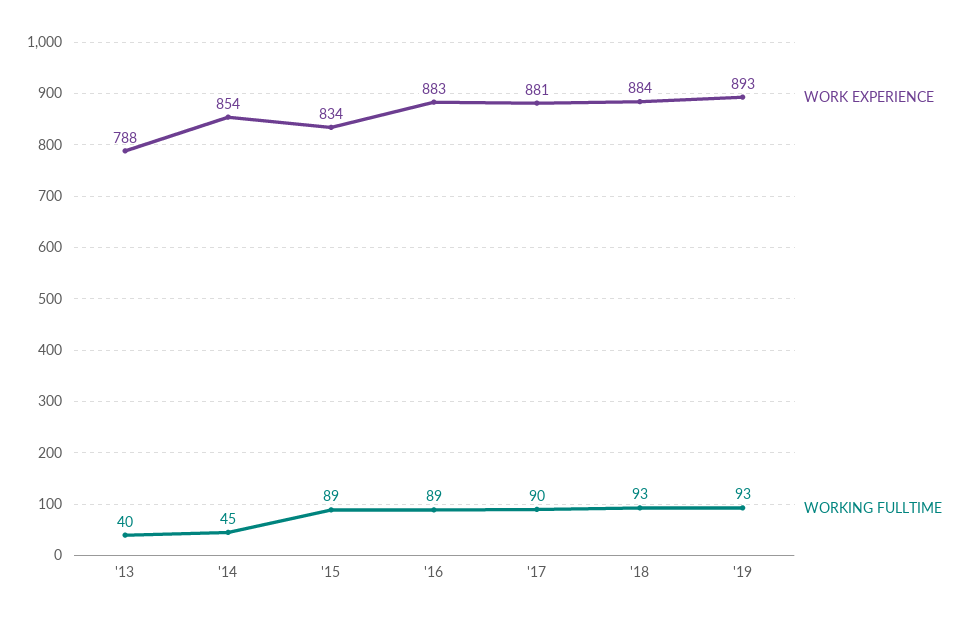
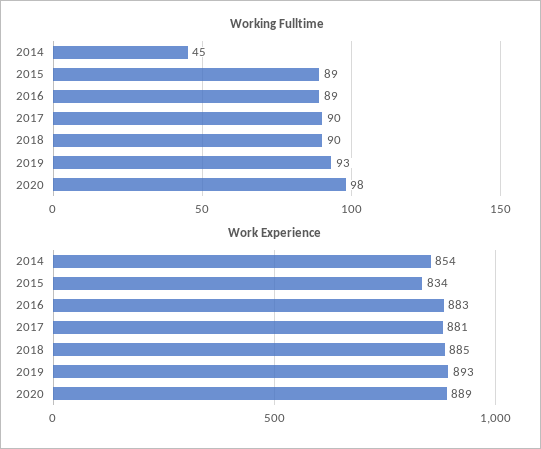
WORK EXPERIENCE, '13: 788 -> none
WORKING FULLTIME, '13: 40 -> none
WORK EXPERIENCE, '18: 884 -> 885
WORKING FULLTIME, '18: 93 -> 90
WORKING FULLTIME, 2020: none -> 98
WORK EXPERIENCE, 2020: none -> 889

